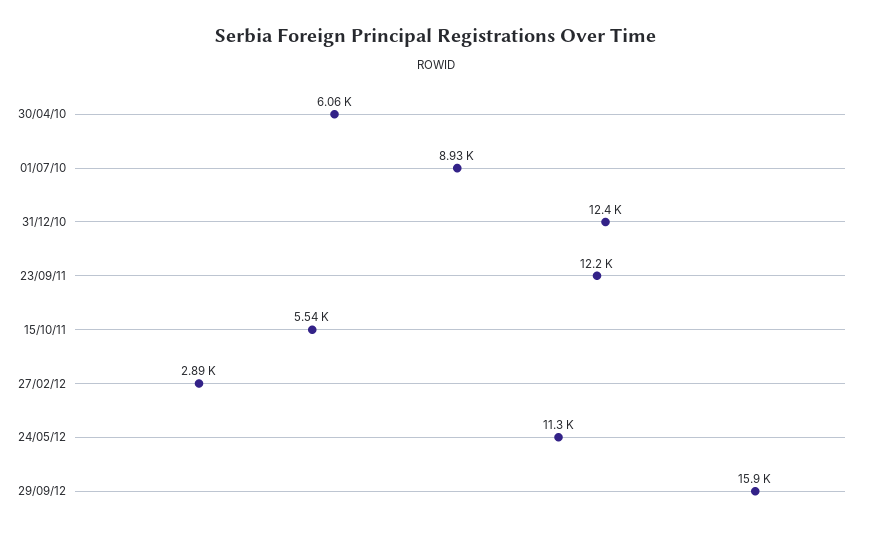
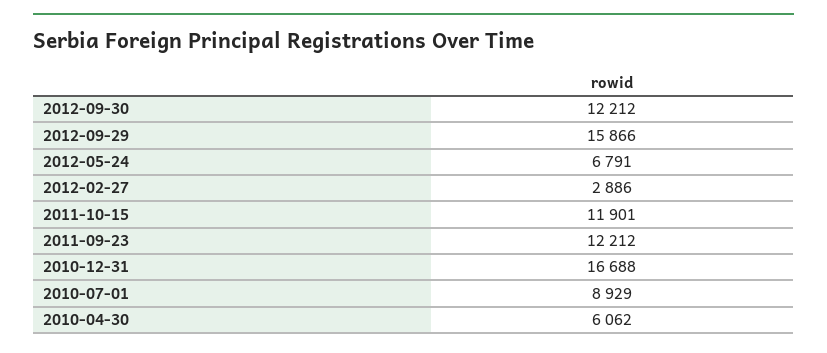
31/12/10: 12400 -> 16688
15/10/11: 5540 -> 11901
24/05/12: 11300 -> 6791
2012-09-30: none -> 12212

